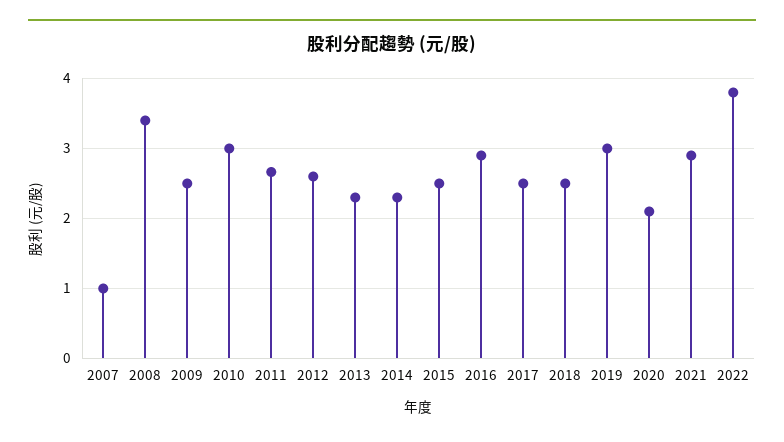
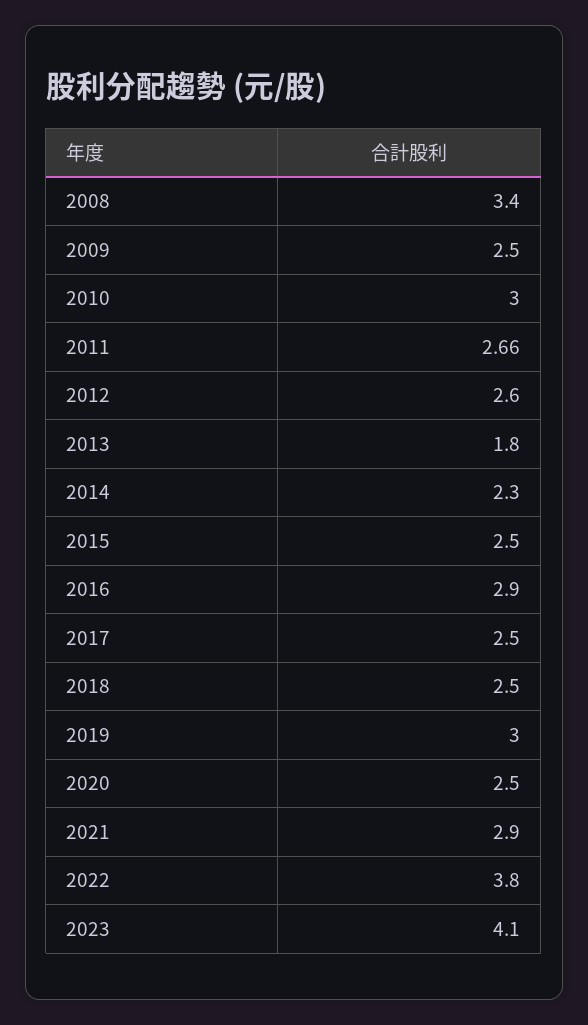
2007: 1 -> none
2013: 2.3 -> 1.8
2020: 2.1 -> 2.5
2023: none -> 4.1

